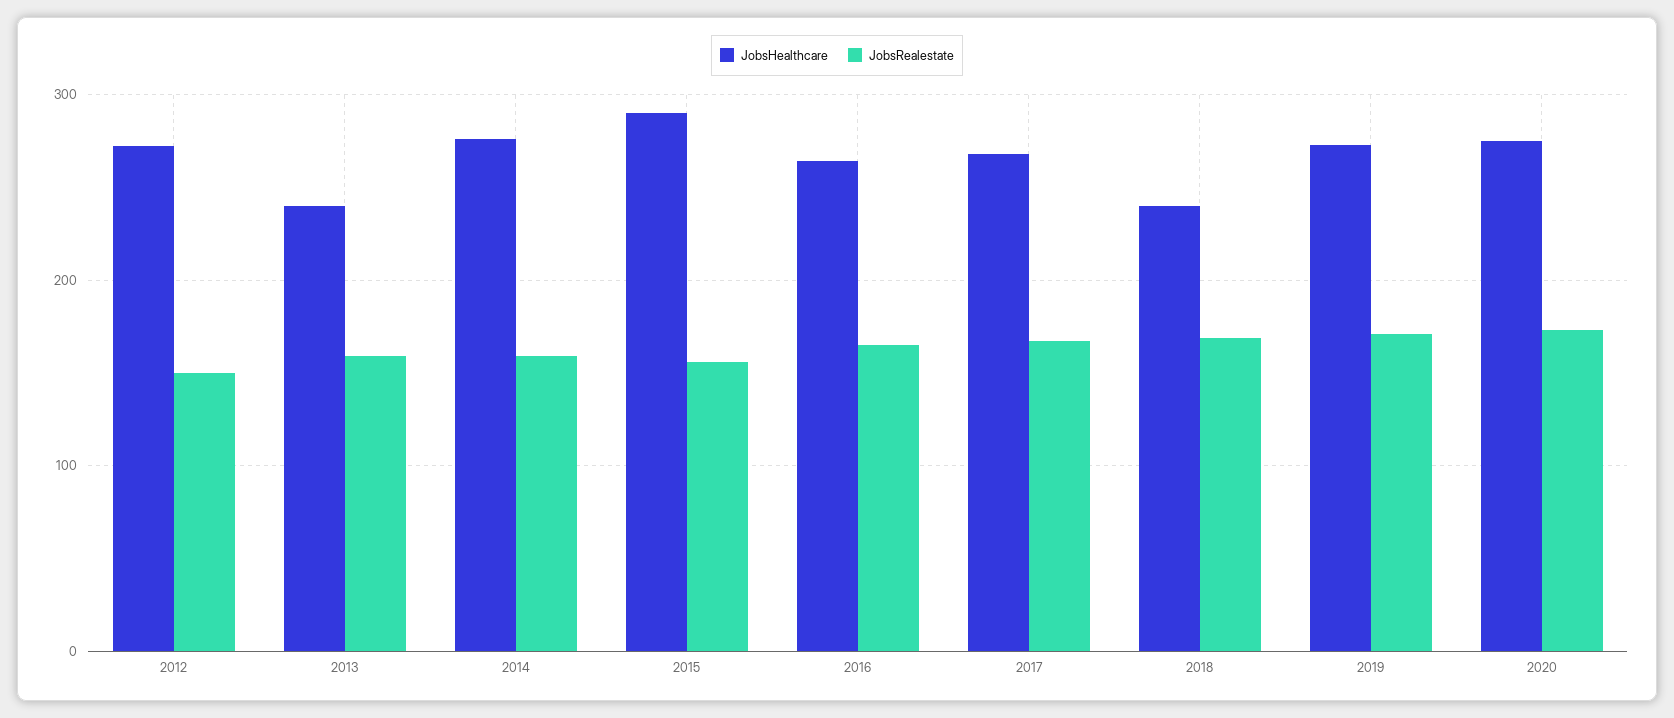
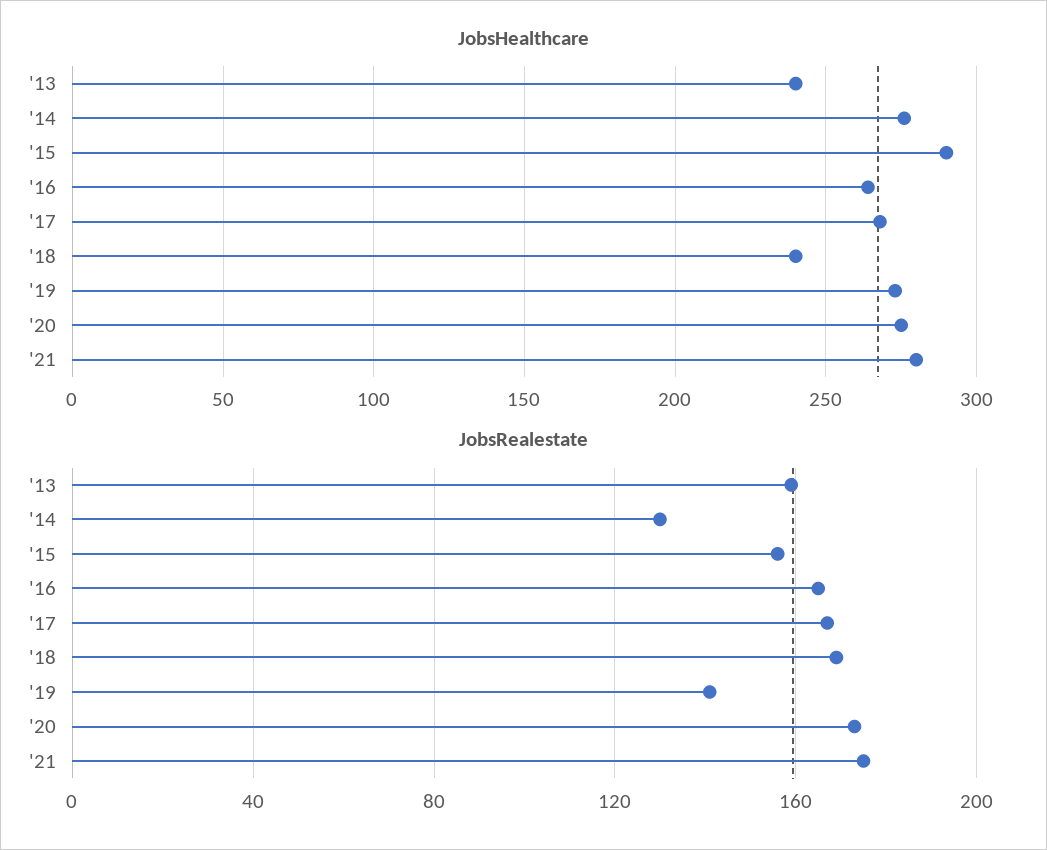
JobsHealthcare, 2012: 270 -> none
JobsRealestate, 2012: 150 -> none
JobsRealestate, 2014: 160 -> 130
JobsRealestate, 2019: 170 -> 140
JobsHealthcare, '21: none -> 280
JobsRealestate, '21: none -> 175

